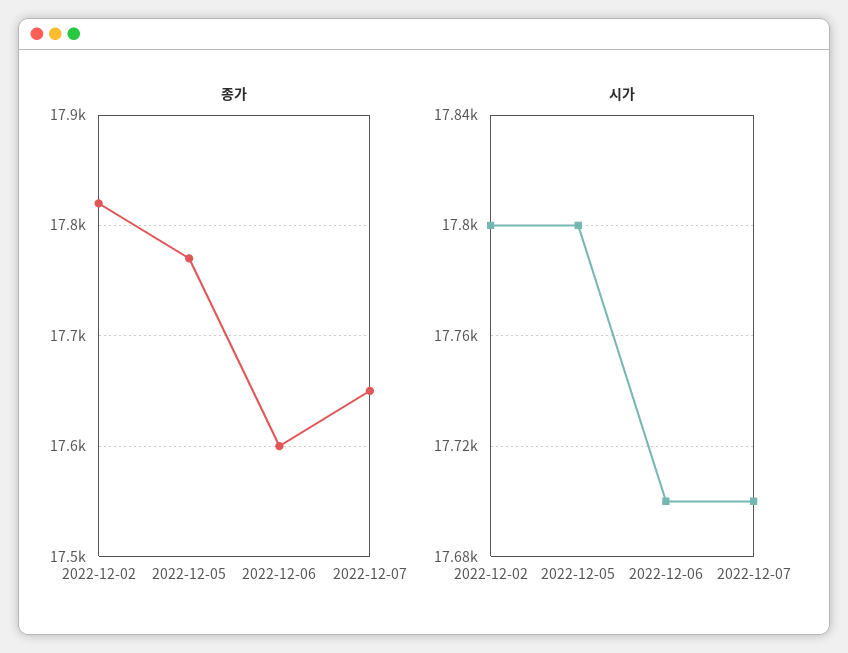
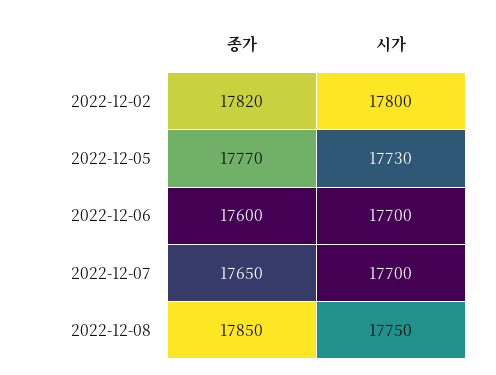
시가, 2022-12-05: 17800 -> 17730
종가, 2022-12-08: none -> 17850
시가, 2022-12-08: none -> 17750

